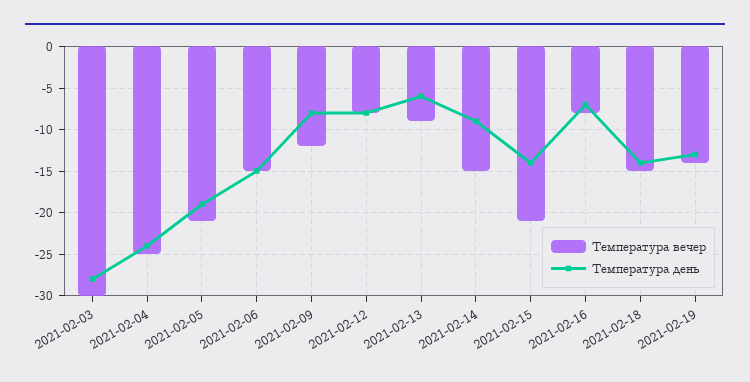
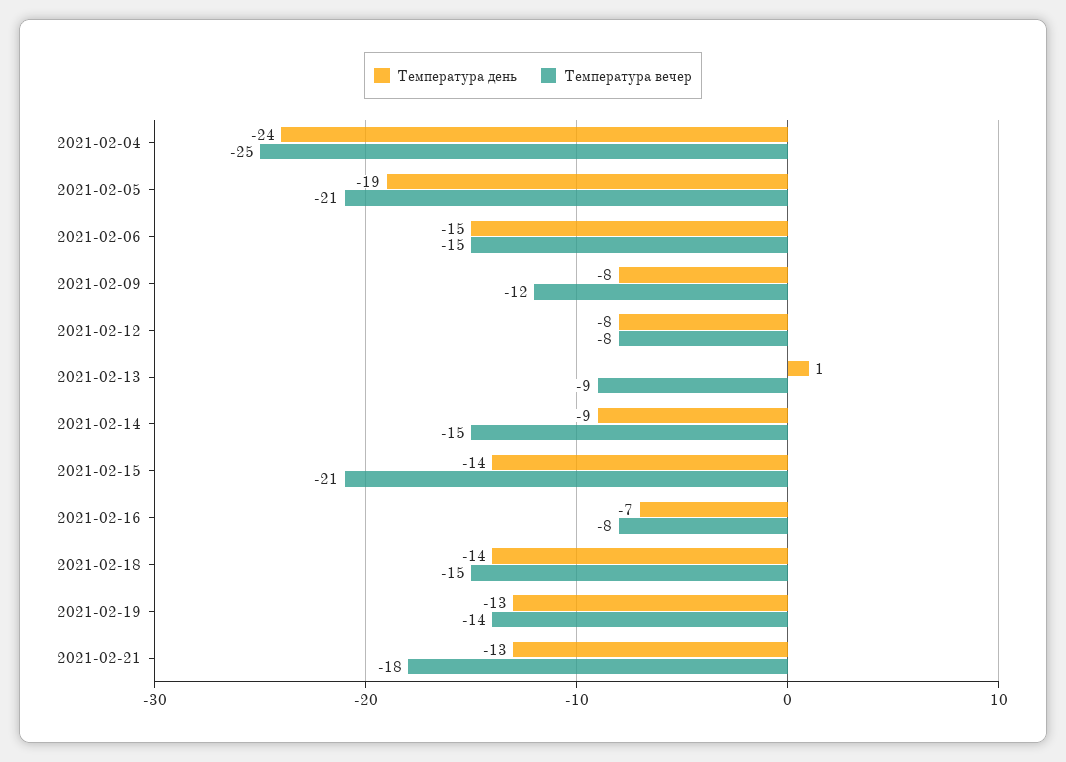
Температура вечер, 2021-02-03: -30 -> none
Температура день, 2021-02-03: -28 -> none
Температура день, 2021-02-13: -6 -> 1
Температура день, 2021-02-21: none -> -13
Температура вечер, 2021-02-21: none -> -18

